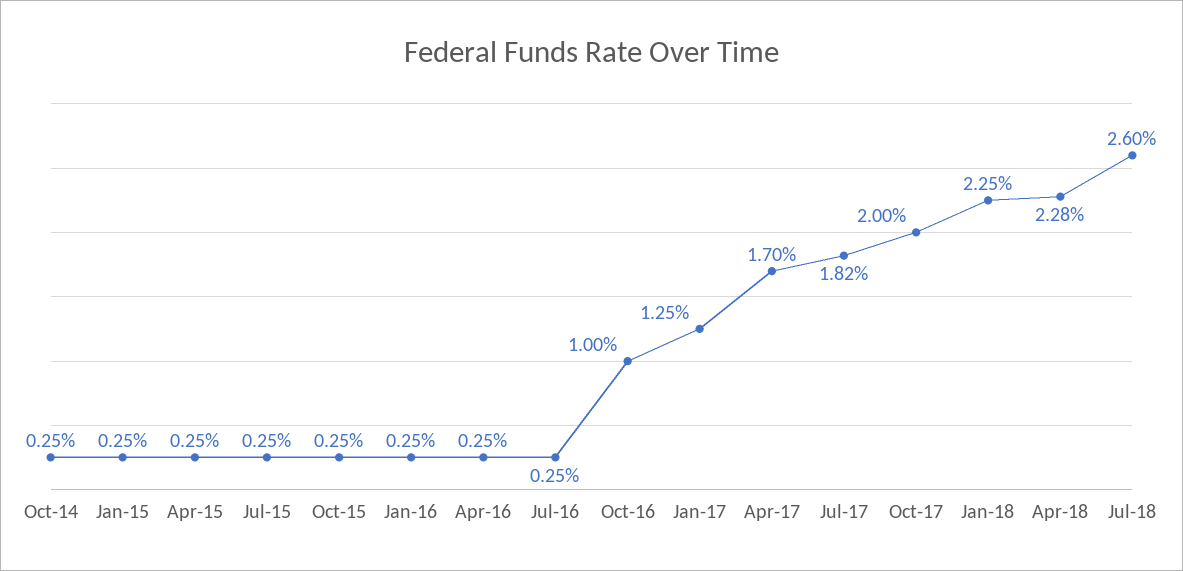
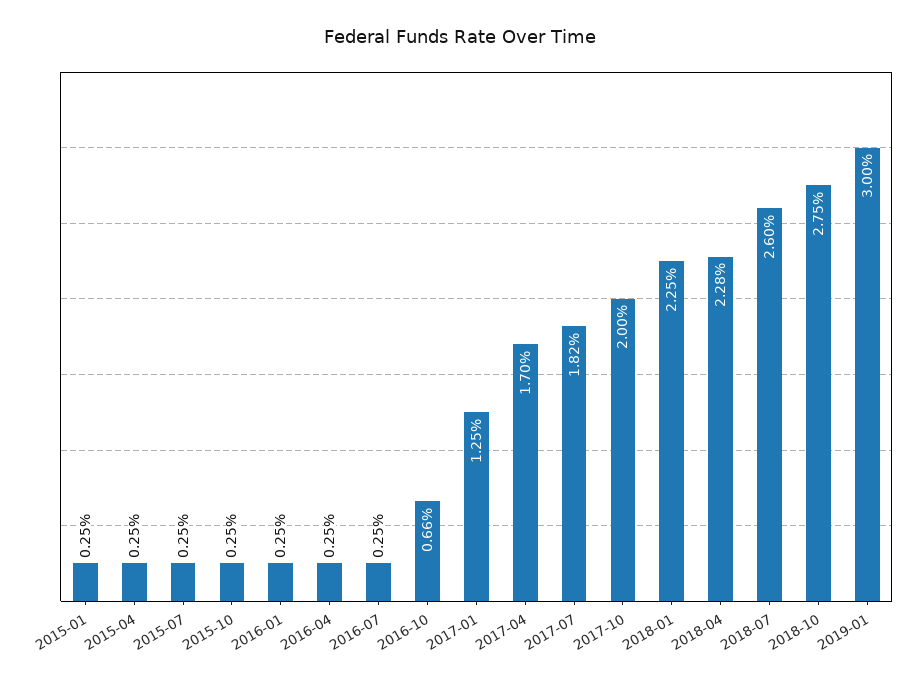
Oct-14: 0.25 -> none
Oct-16: 1 -> 0.66
2018-10: none -> 2.75
2019-01: none -> 3

